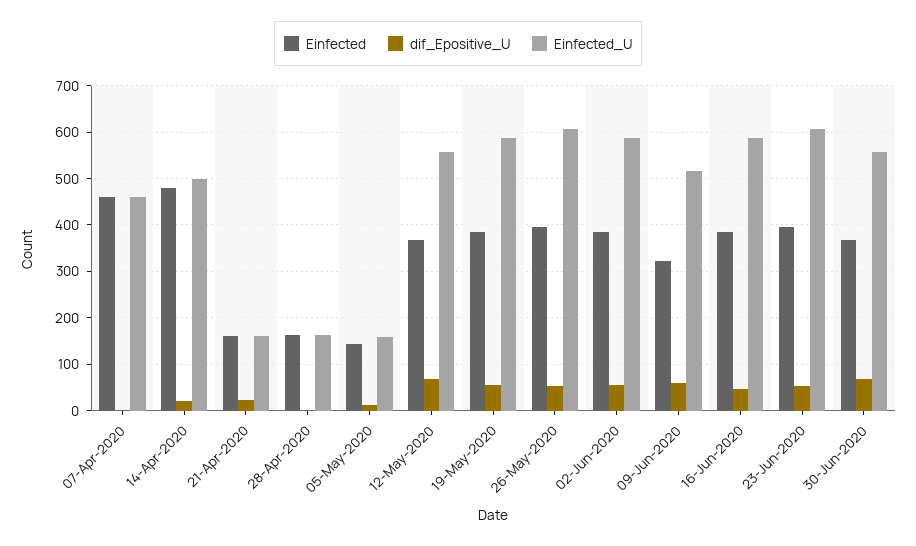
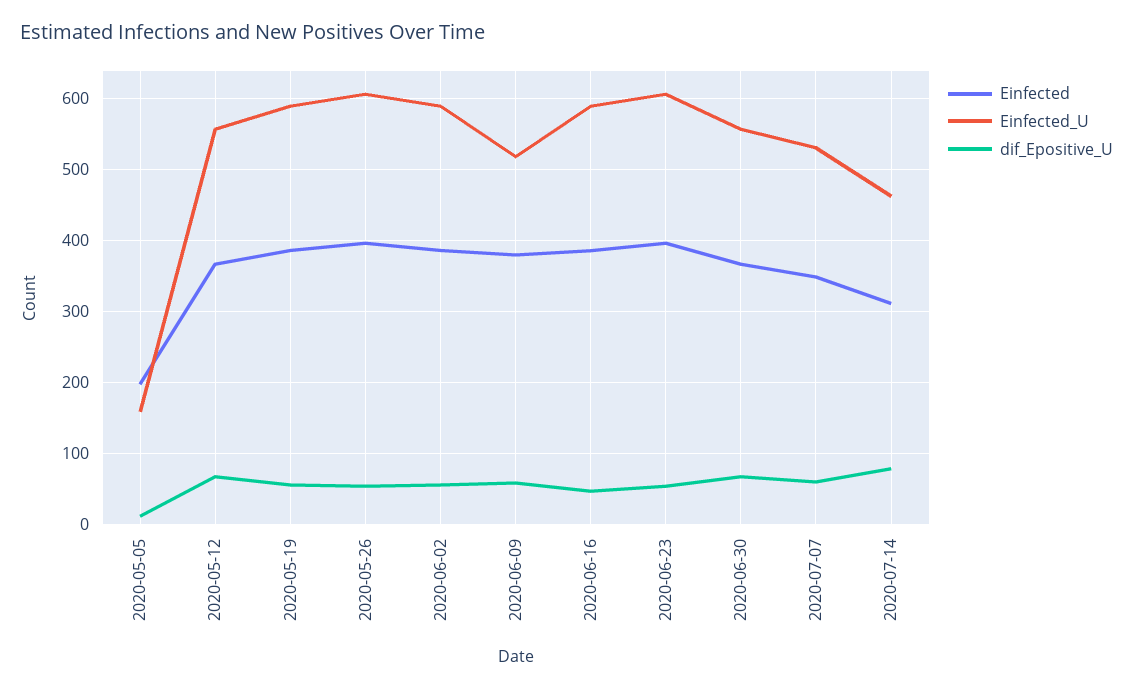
Einfected, 07-Apr-2020: 460 -> none
dif_Epositive_U, 07-Apr-2020: 0 -> none
Einfected_U, 07-Apr-2020: 460 -> none
Einfected, 14-Apr-2020: 480 -> none
dif_Epositive_U, 14-Apr-2020: 20 -> none
Einfected_U, 14-Apr-2020: 500 -> none
Einfected, 21-Apr-2020: 160 -> none
dif_Epositive_U, 21-Apr-2020: 20 -> none
Einfected_U, 21-Apr-2020: 160 -> none
Einfected, 28-Apr-2020: 160 -> none
dif_Epositive_U, 28-Apr-2020: 0 -> none
Einfected_U, 28-Apr-2020: 160 -> none
Einfected, 05-May-2020: 140 -> 200
Einfected, 09-Jun-2020: 320 -> 380
Einfected, 2020-07-07: none -> 350
Einfected_U, 2020-07-07: none -> 530
dif_Epositive_U, 2020-07-07: none -> 60
Einfected, 2020-07-14: none -> 310
Einfected_U, 2020-07-14: none -> 460
dif_Epositive_U, 2020-07-14: none -> 80

